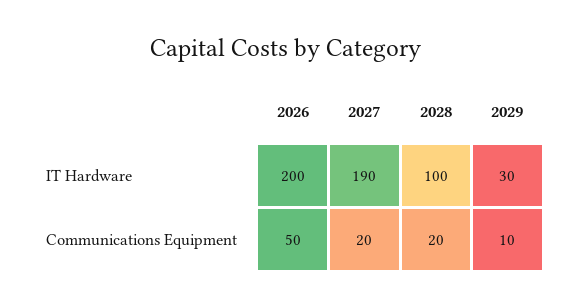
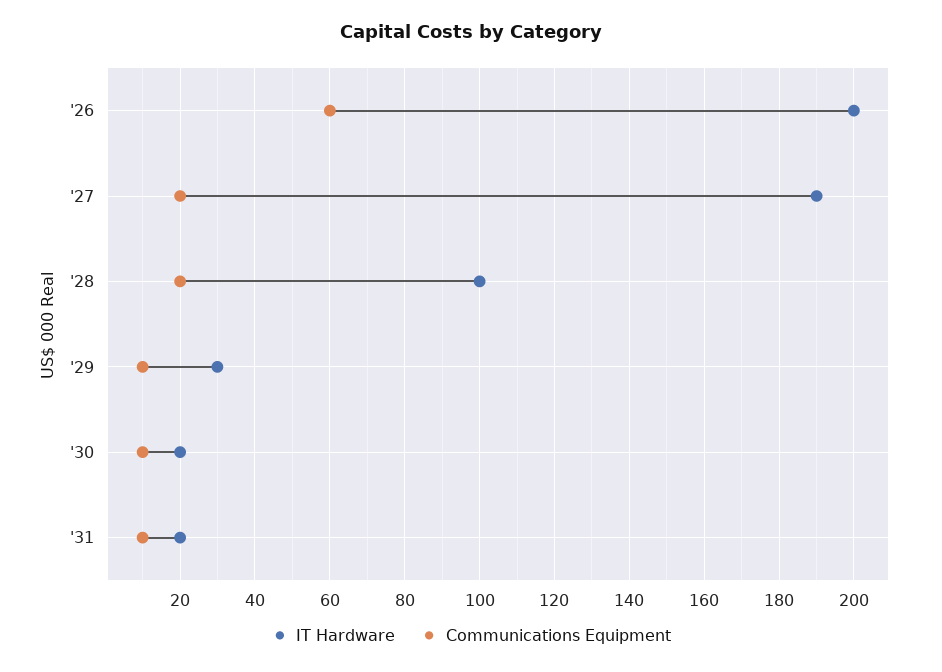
Communications Equipment, 2026: 50 -> 60
IT Hardware, '30: none -> 20
Communications Equipment, '30: none -> 10
IT Hardware, '31: none -> 20
Communications Equipment, '31: none -> 10

